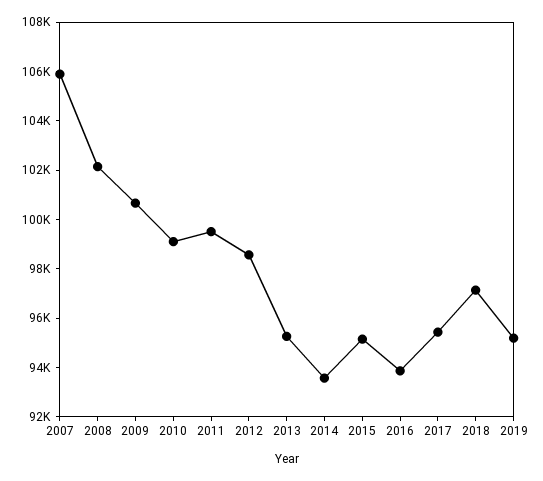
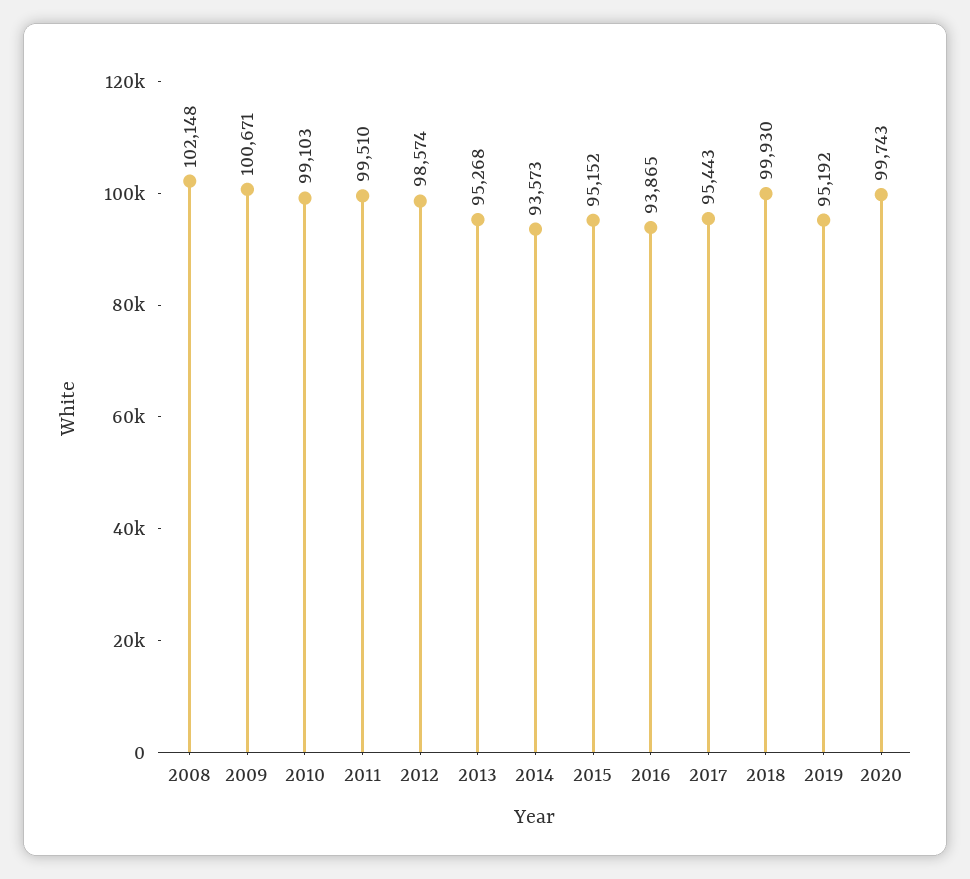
2007: 106000 -> none
2018: 97000 -> 99930
2020: none -> 99743

